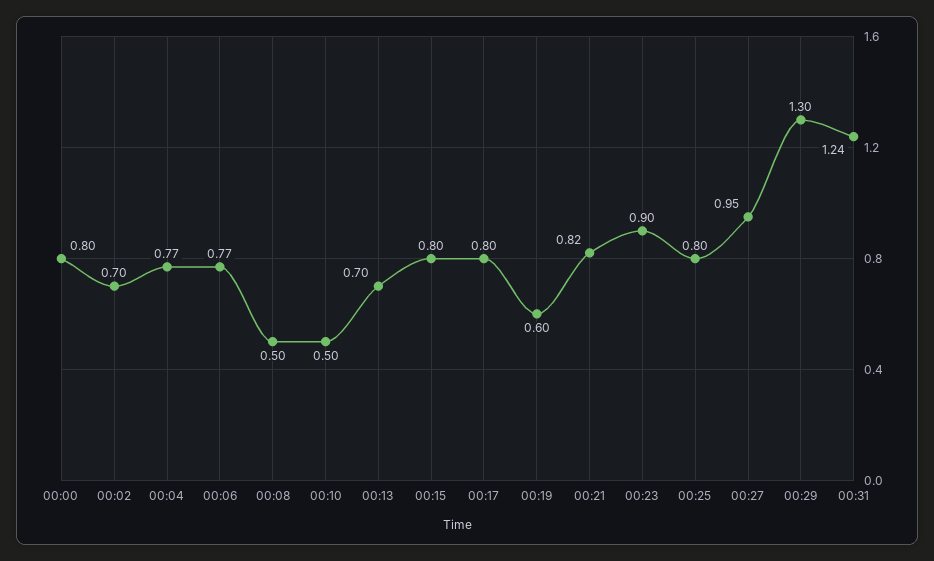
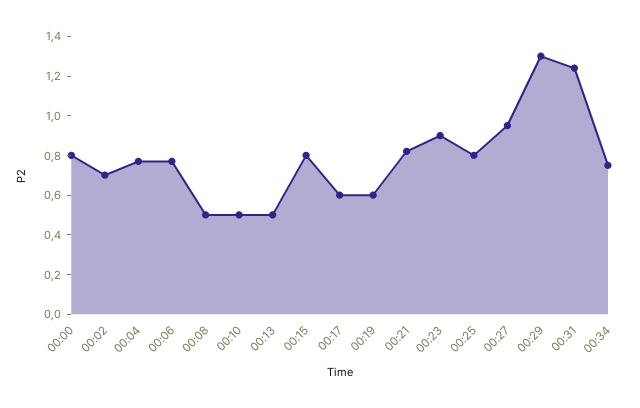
00:13: 0.7 -> 0.5
00:17: 0.8 -> 0.6
00:34: none -> 0.75

